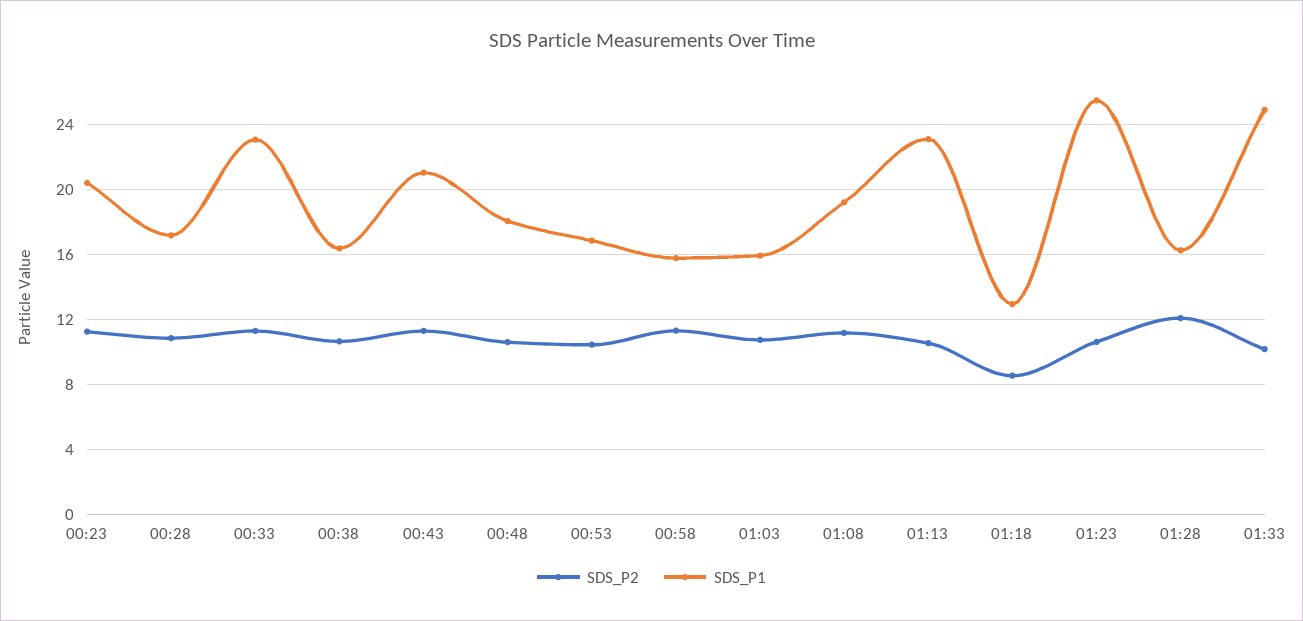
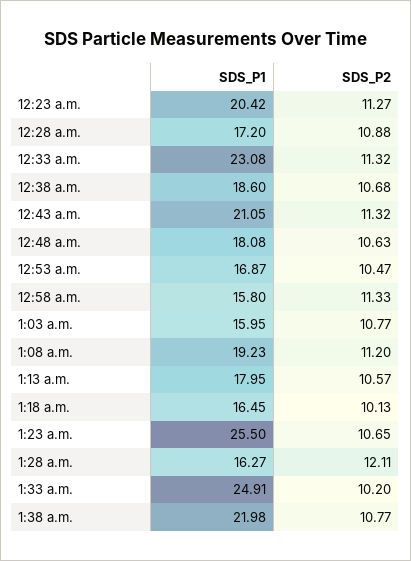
SDS_P1, 00:38: 16.5 -> 18.6
SDS_P1, 01:13: 23 -> 17.95
SDS_P2, 01:18: 8.5 -> 10.13
SDS_P1, 01:18: 13 -> 16.45
SDS_P1, 1:38 a.m.: none -> 21.98
SDS_P2, 1:38 a.m.: none -> 10.77

